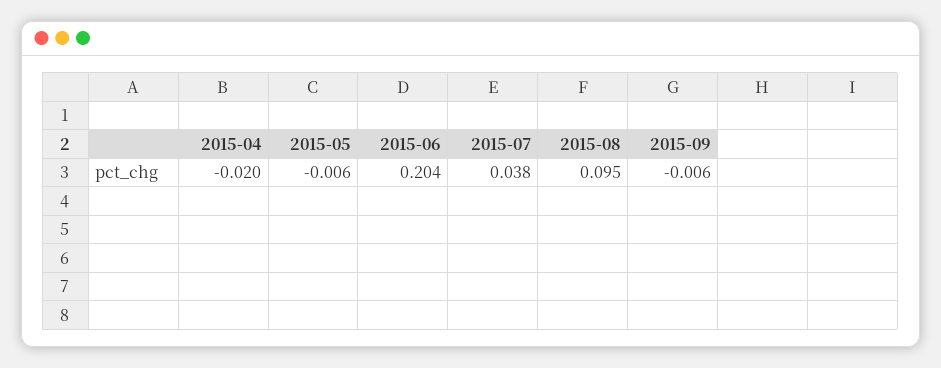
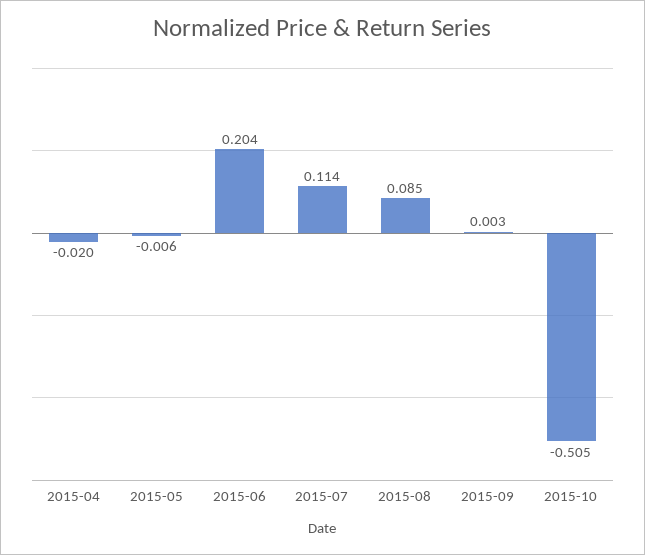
2015-07: 0.038 -> 0.114
2015-08: 0.095 -> 0.085
2015-09: -0.006 -> 0.003
2015-10: none -> -0.505

